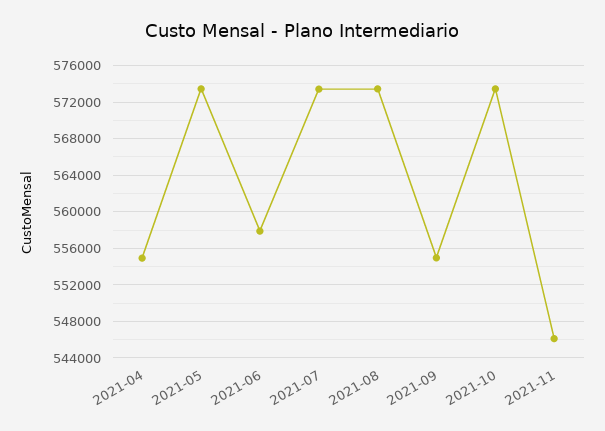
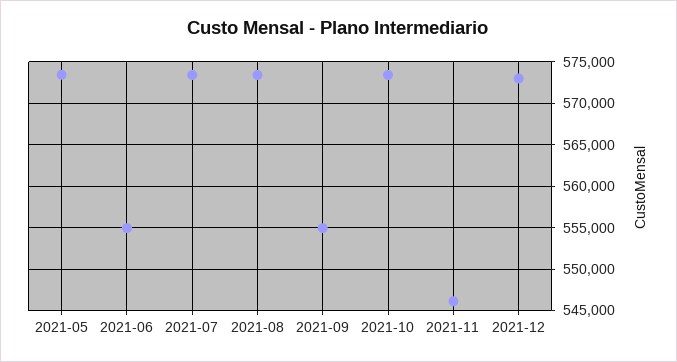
2021-04: 555000 -> none
2021-06: 558000 -> 555000
2021-12: none -> 573000

